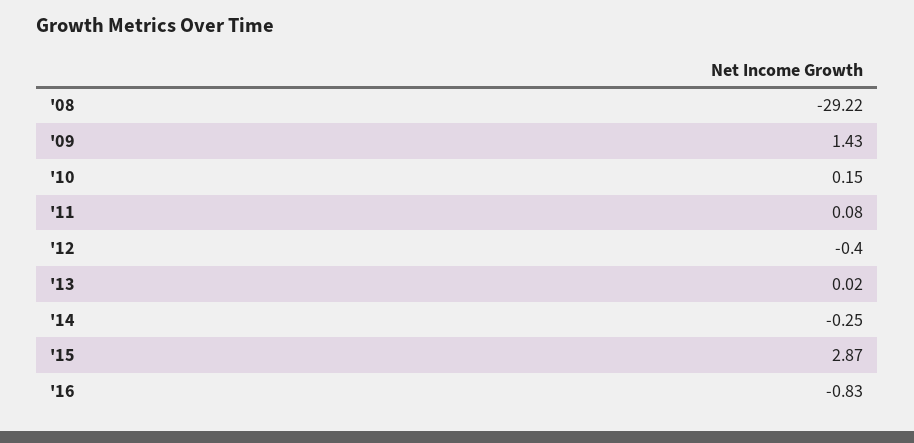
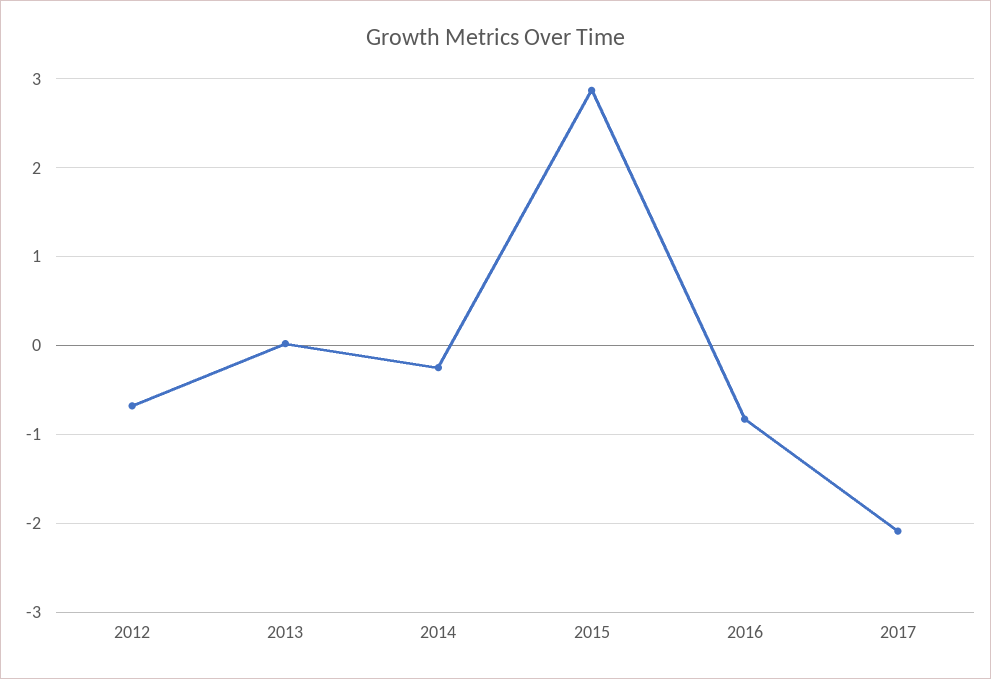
'08: -29.22 -> none
'09: 1.43 -> none
'10: 0.15 -> none
'11: 0.08 -> none
'12: -0.4 -> -0.7
2017: none -> -2.1

